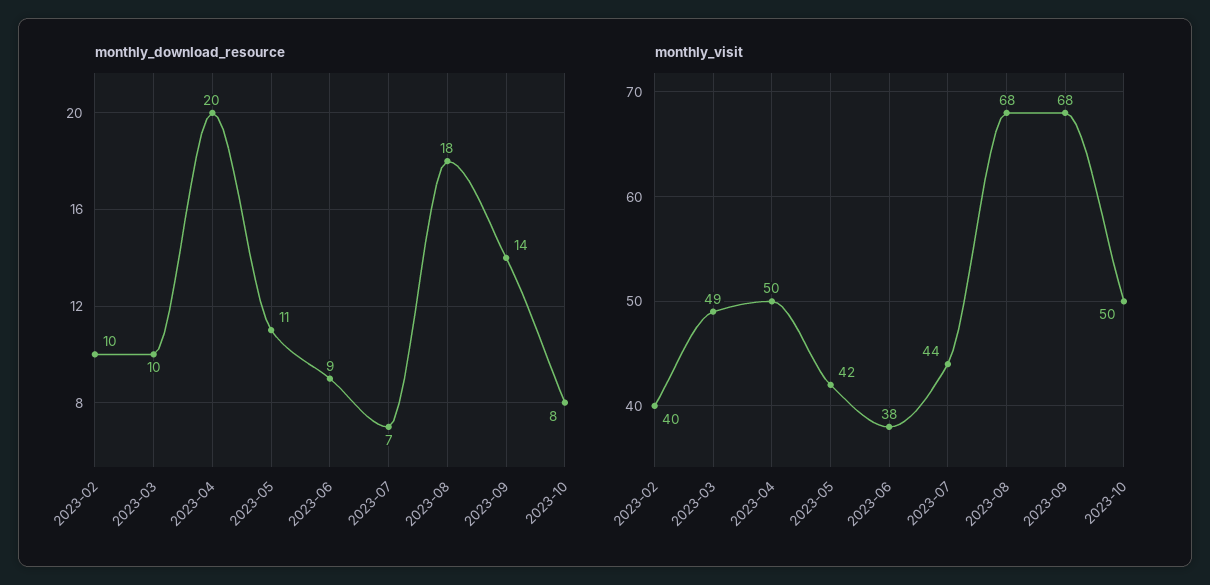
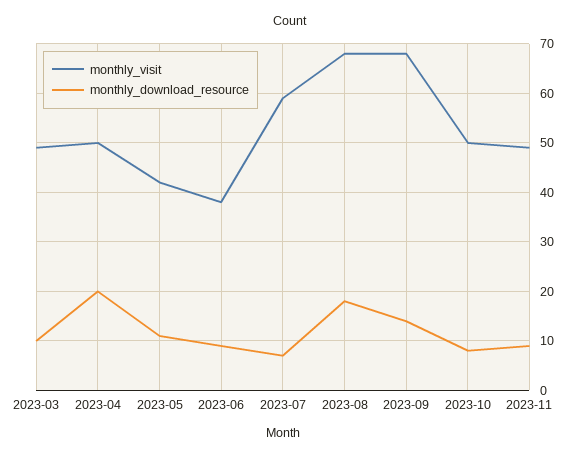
monthly_download_resource, 2023-02: 10 -> none
monthly_visit, 2023-02: 40 -> none
monthly_visit, 2023-07: 44 -> 60
monthly_visit, 2023-11: none -> 50
monthly_download_resource, 2023-11: none -> 10

